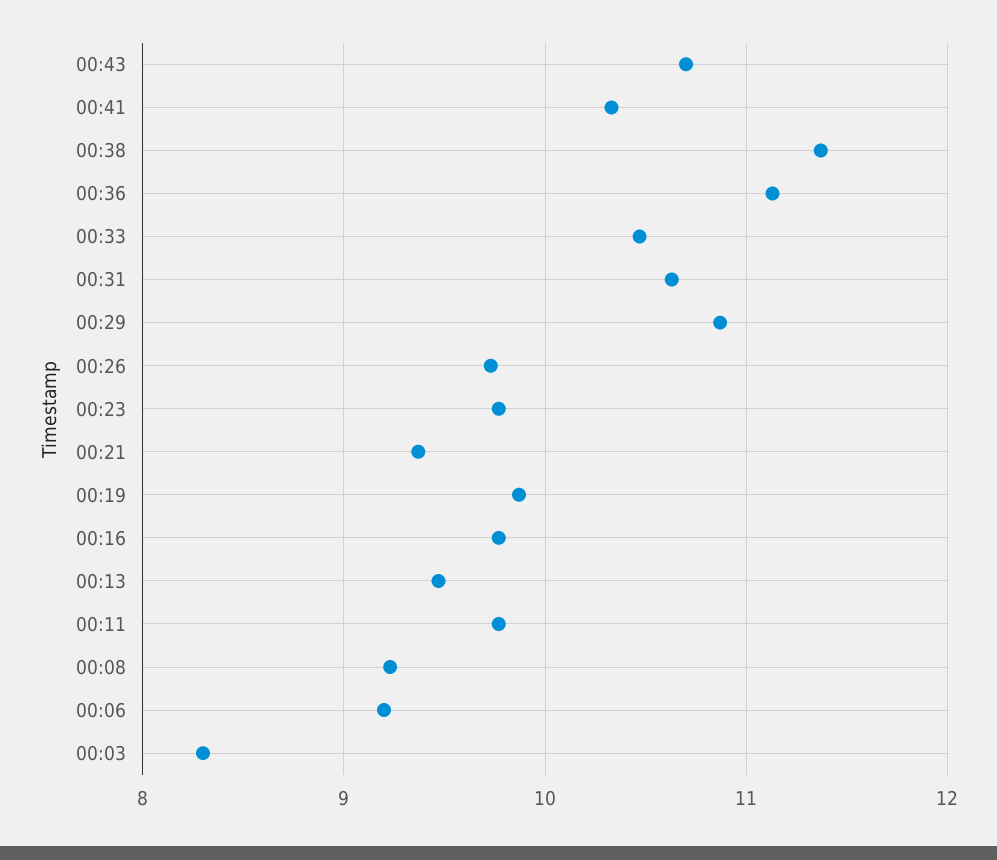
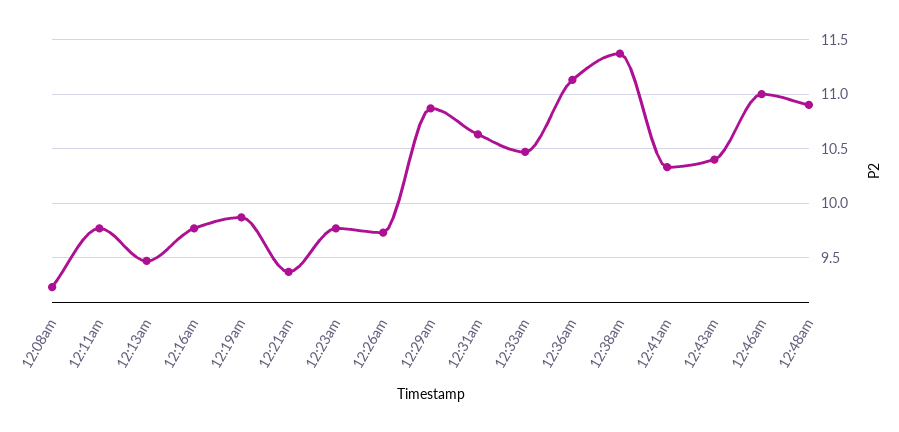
00:43: 10.7 -> 10.4
00:06: 9.2 -> none
00:03: 8.3 -> none
12:46am: none -> 11
12:48am: none -> 10.9

